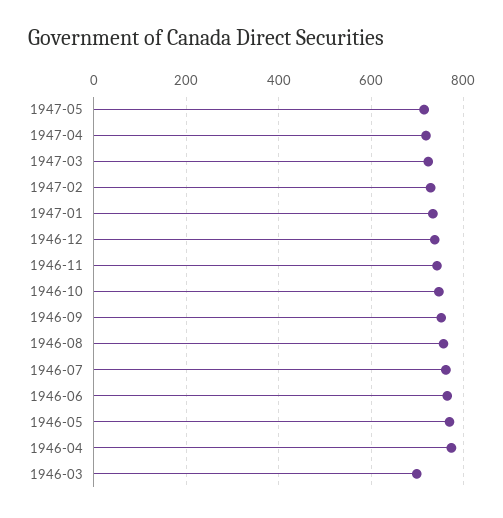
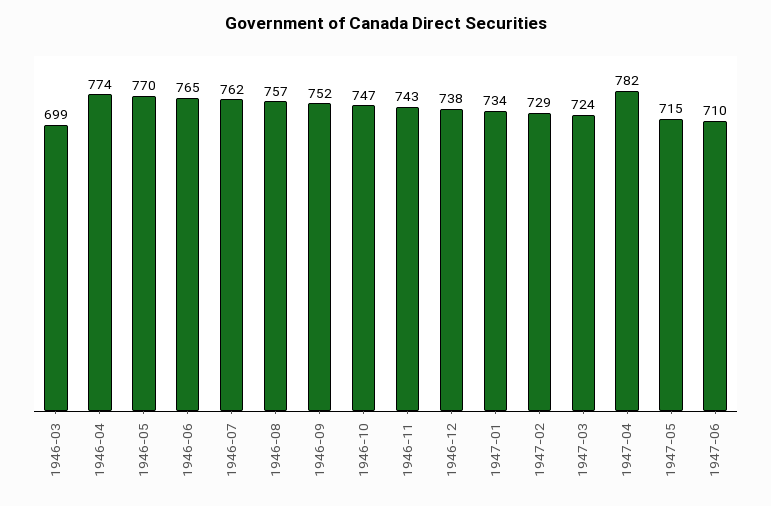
1947-04: 720 -> 782
1947-06: none -> 710

